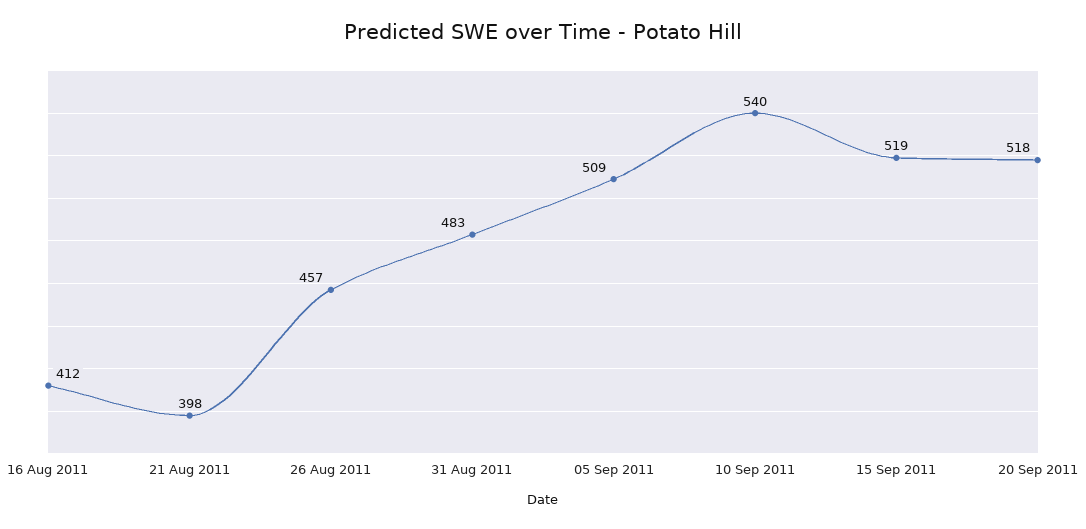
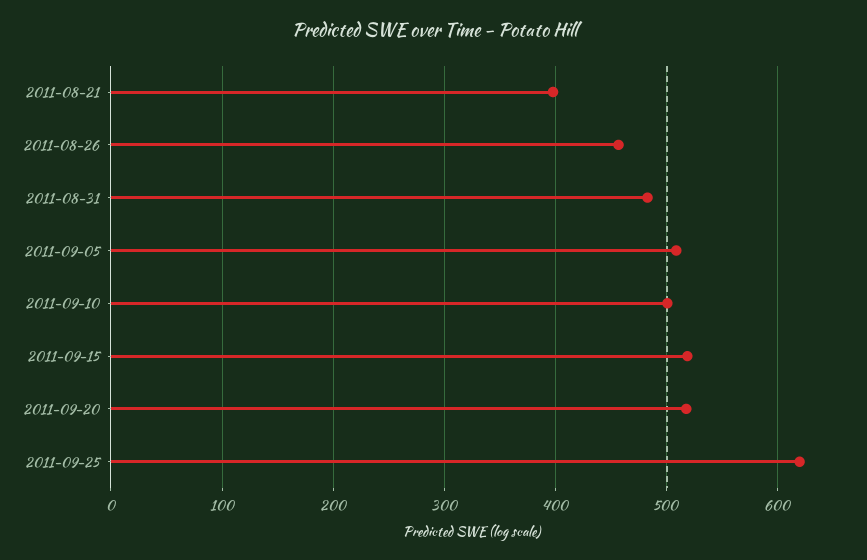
16 Aug 2011: 412 -> none
10 Sep 2011: 540 -> 500
2011-09-25: none -> 620

